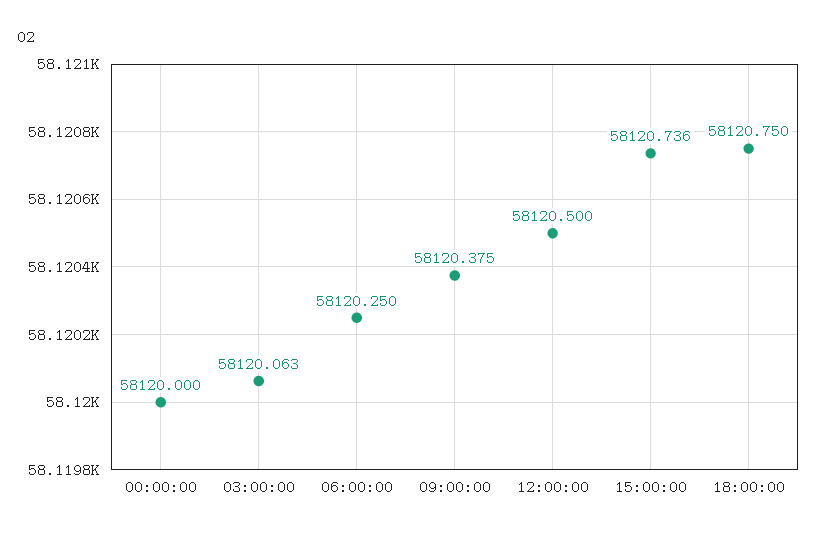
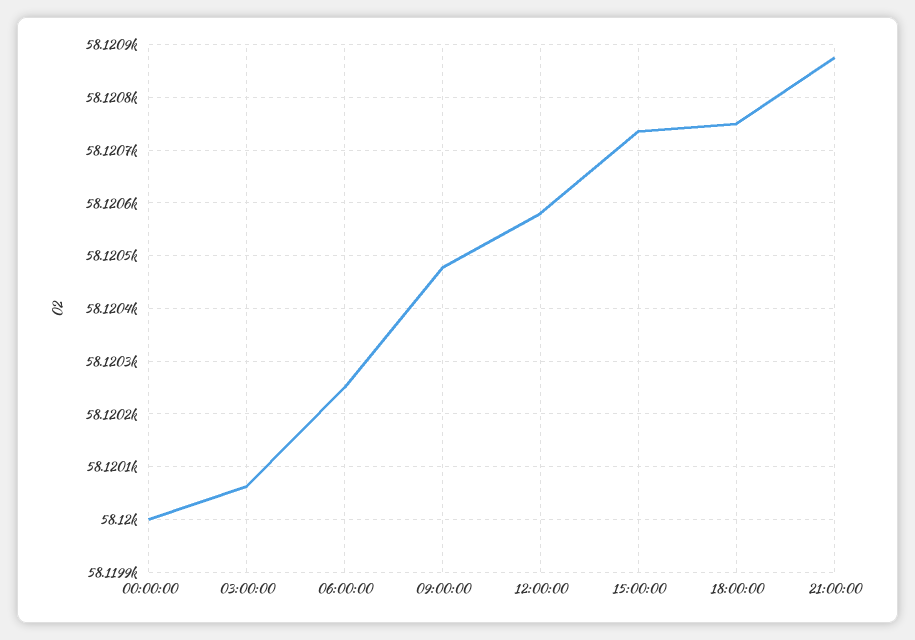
09:00:00: 58120.375 -> 58120.48
12:00:00: 58120.5 -> 58120.58
21:00:00: none -> 58120.88

